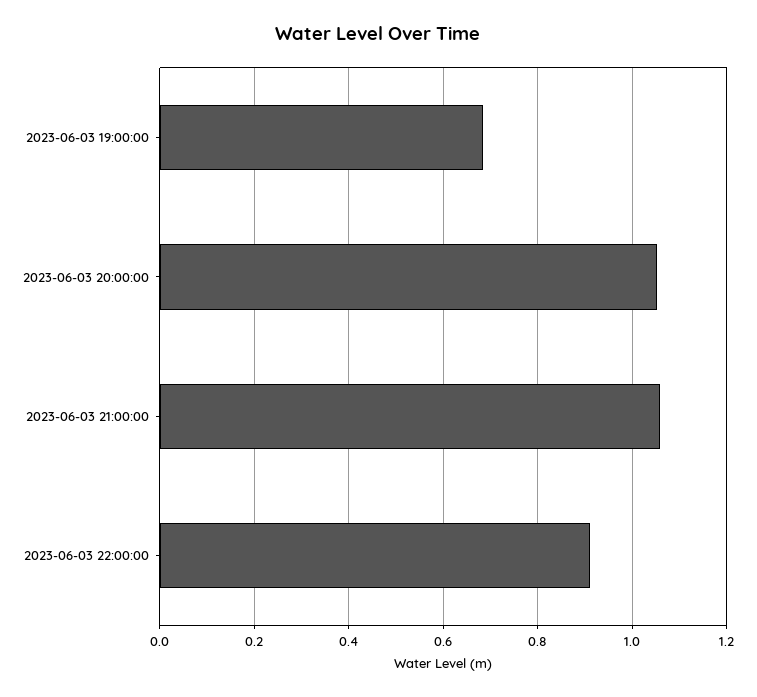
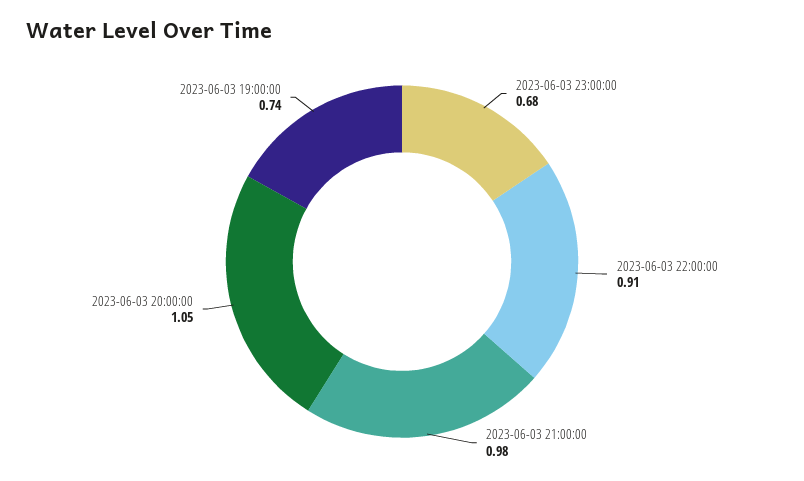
2023-06-03 19:00:00: 0.68 -> 0.74
2023-06-03 21:00:00: 1.06 -> 0.98
2023-06-03 23:00:00: none -> 0.68

